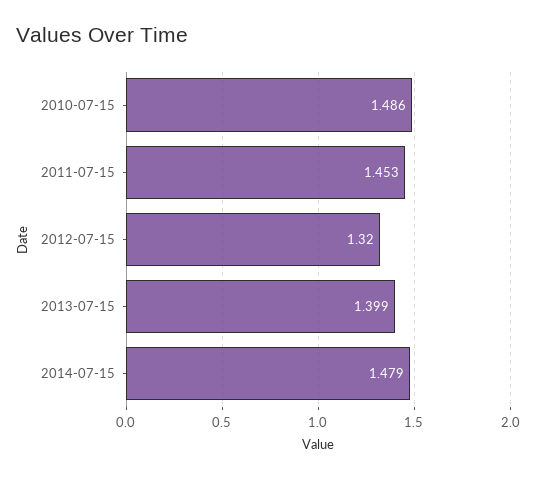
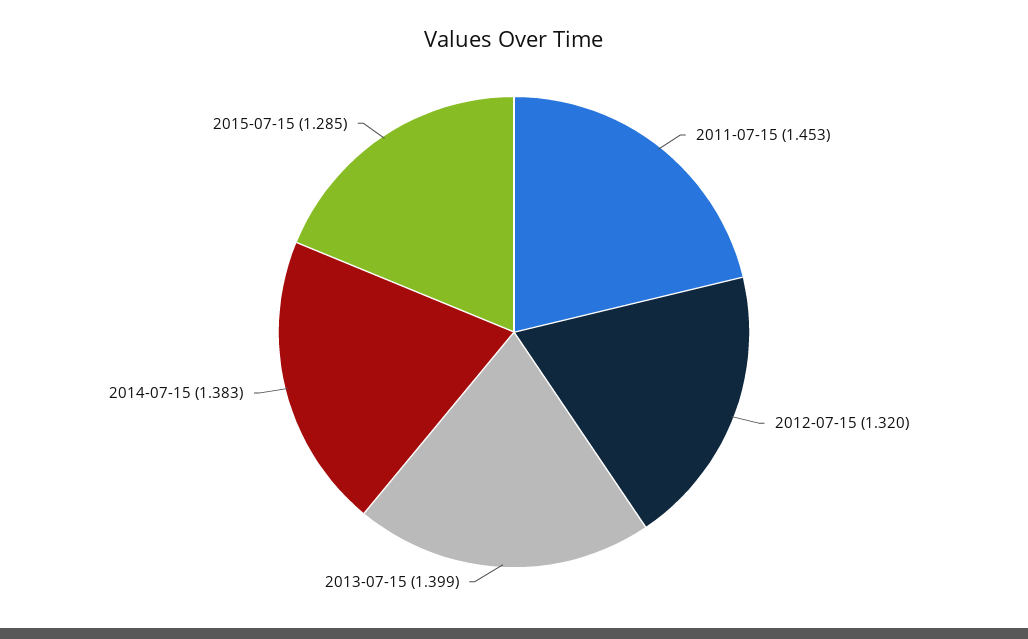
2010-07-15: 1.486 -> none
2014-07-15: 1.479 -> 1.383
2015-07-15: none -> 1.285

